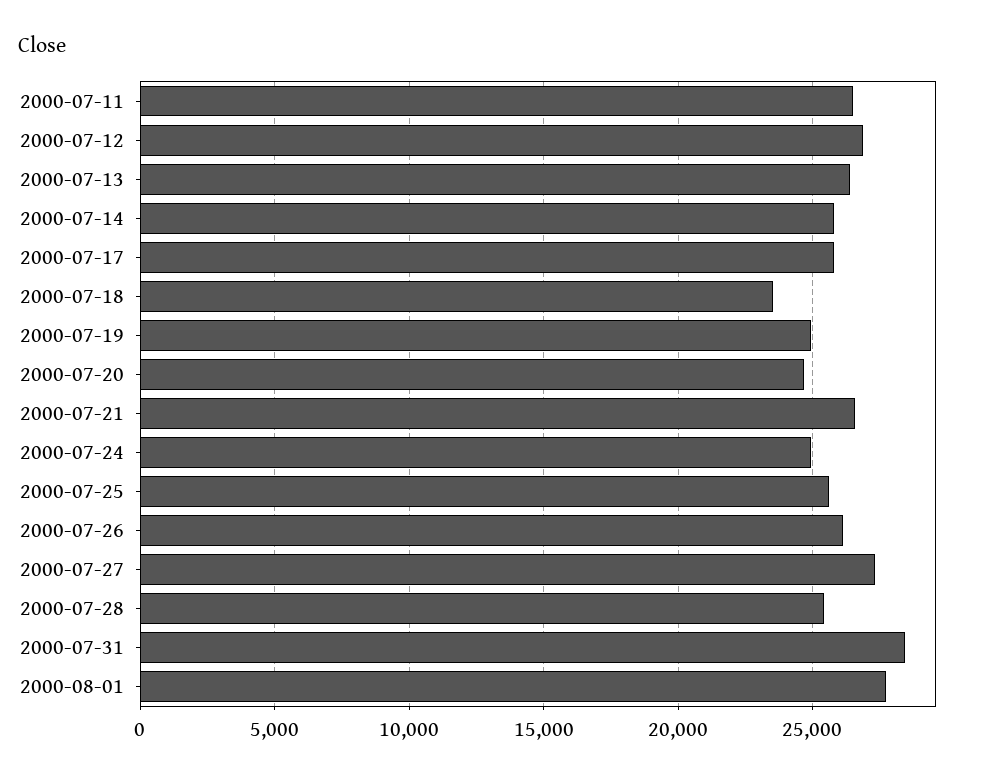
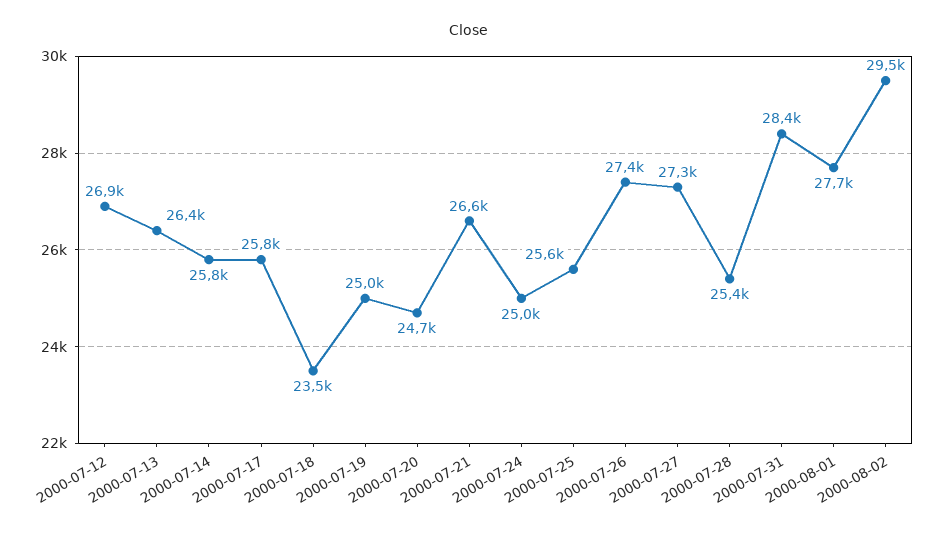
2000-07-11: 26500 -> none
2000-07-26: 26000 -> 27400
2000-08-02: none -> 29500

